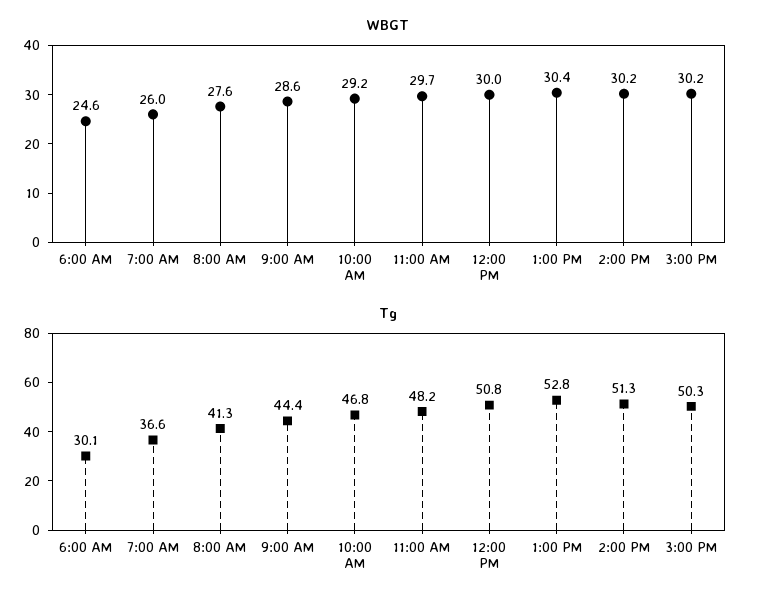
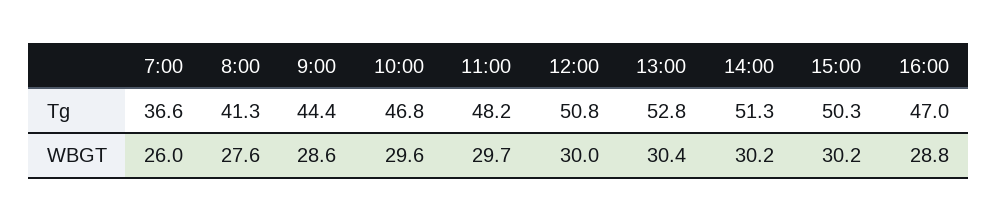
WBGT, 6:00 AM: 24.6 -> none
WBGT, 10:00 AM: 29.2 -> 29.6
Tg, 6:00 AM: 30.1 -> none
Tg, 16:00: none -> 47
WBGT, 16:00: none -> 28.8

